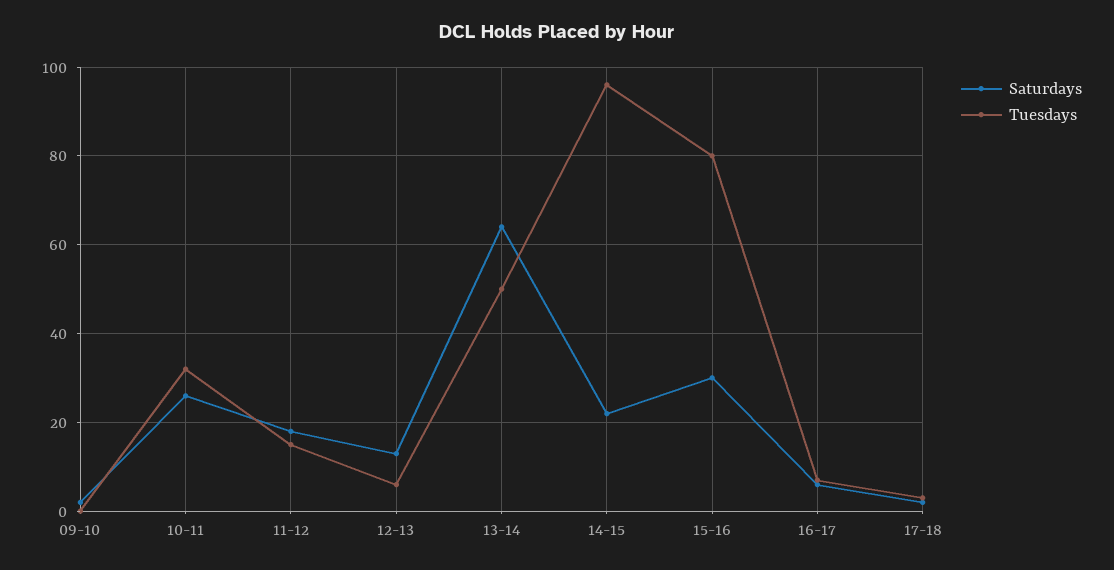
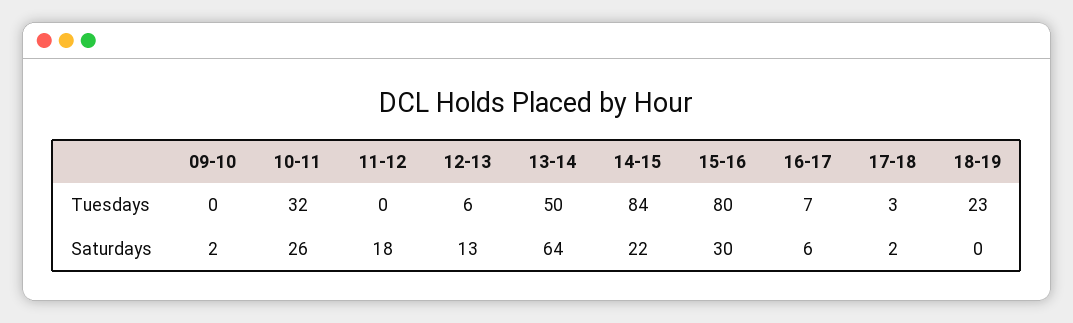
Tuesdays, 11-12: 15 -> 0
Tuesdays, 14-15: 95 -> 84
Tuesdays, 18-19: none -> 23
Saturdays, 18-19: none -> 0

